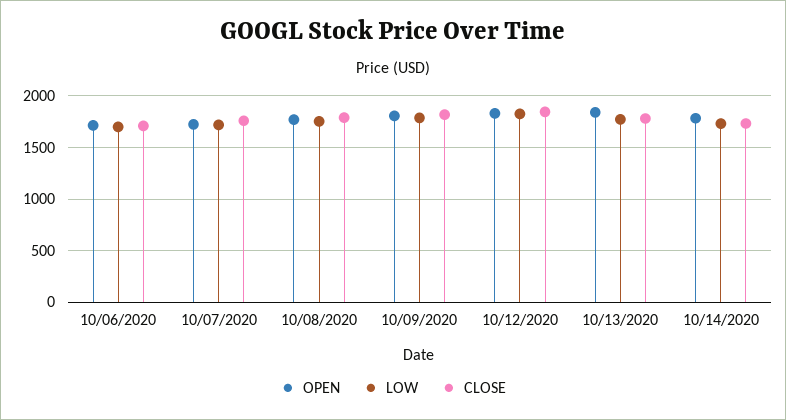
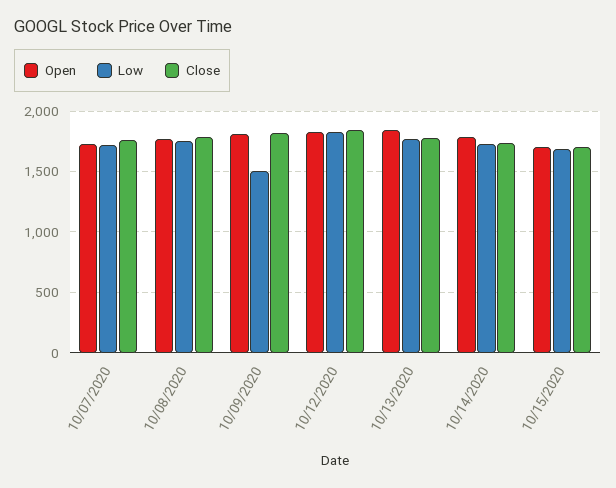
OPEN, 10/06/2020: 1700 -> none
LOW, 10/06/2020: 1700 -> none
CLOSE, 10/06/2020: 1700 -> none
LOW, 10/09/2020: 1800 -> 1500
OPEN, 10/15/2020: none -> 1700
LOW, 10/15/2020: none -> 1700
CLOSE, 10/15/2020: none -> 1700

